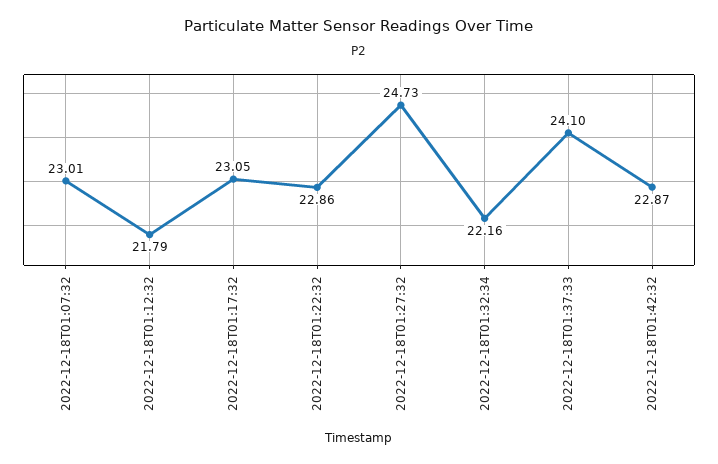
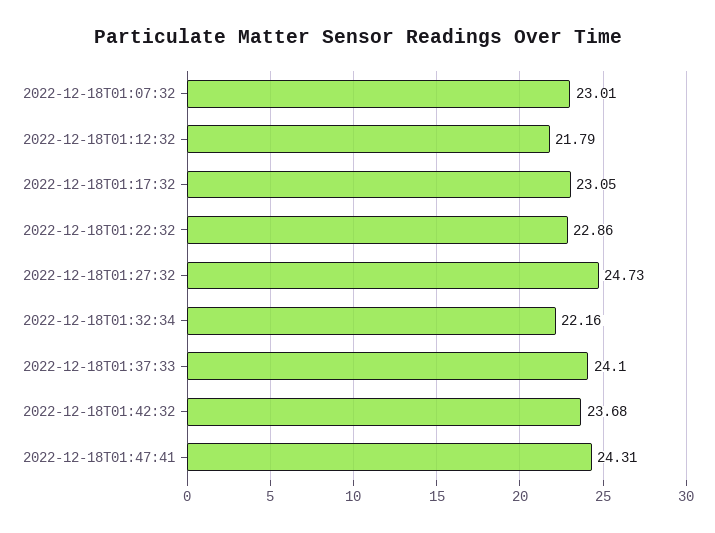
2022-12-18T01:42:32: 22.87 -> 23.68
2022-12-18T01:47:41: none -> 24.31

